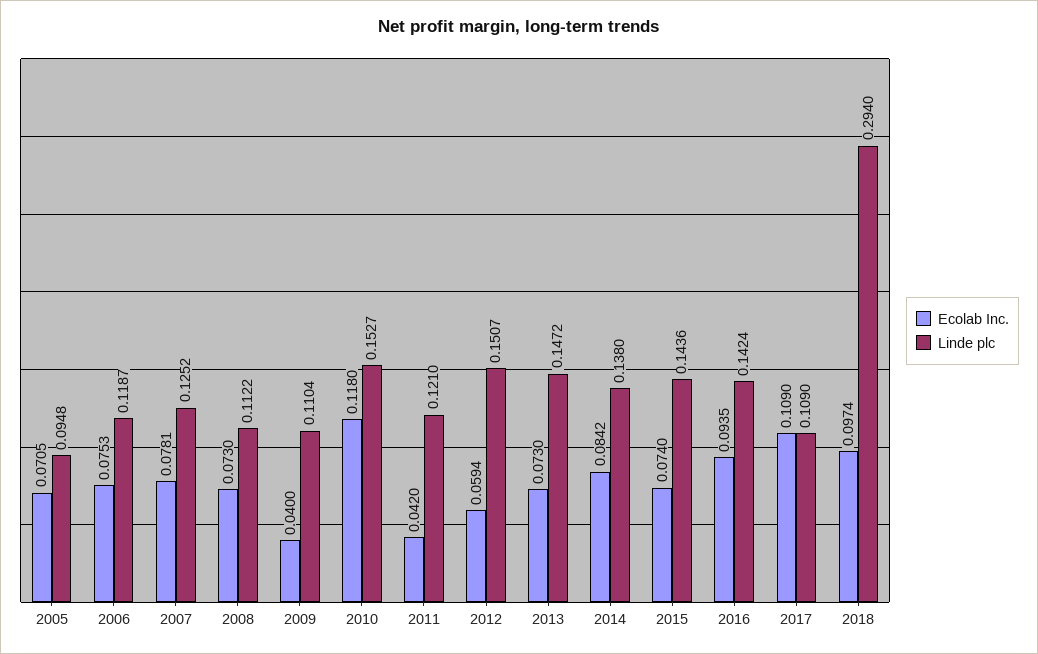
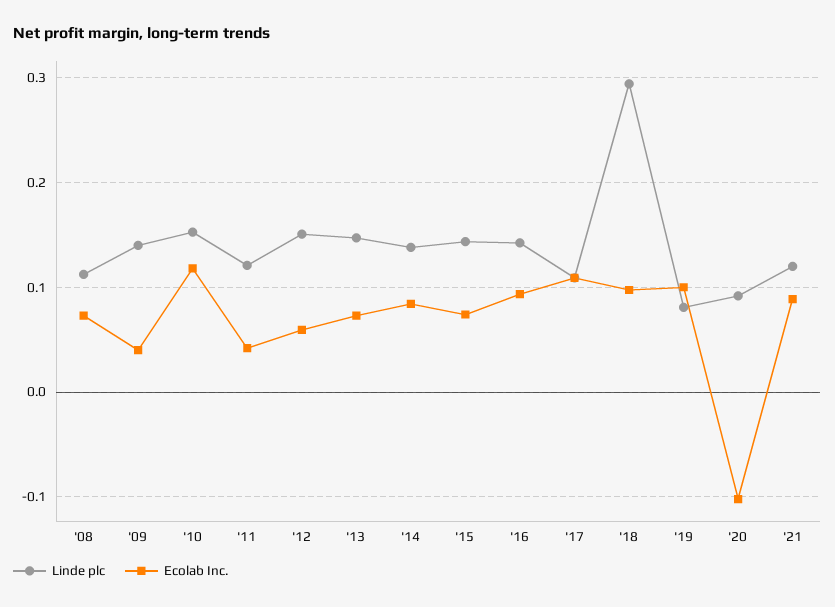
Ecolab Inc., 2005: 0.0705 -> none
Linde plc, 2005: 0.0948 -> none
Ecolab Inc., 2006: 0.0753 -> none
Linde plc, 2006: 0.1187 -> none
Ecolab Inc., 2007: 0.0781 -> none
Linde plc, 2007: 0.1252 -> none
Linde plc, 2009: 0.1104 -> 0.14
Linde plc, '19: none -> 0.08
Ecolab Inc., '19: none -> 0.1
Linde plc, '20: none -> 0.09
Ecolab Inc., '20: none -> -0.1
Linde plc, '21: none -> 0.12
Ecolab Inc., '21: none -> 0.09

